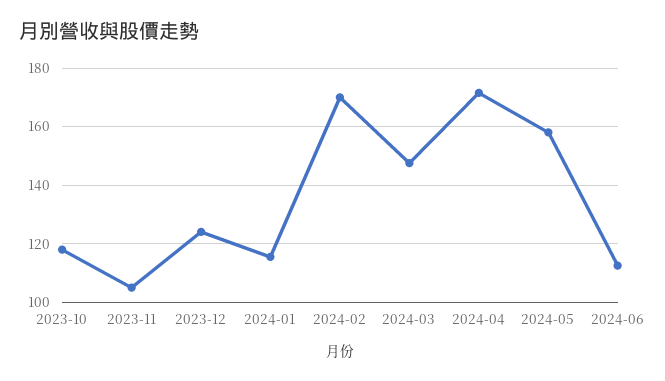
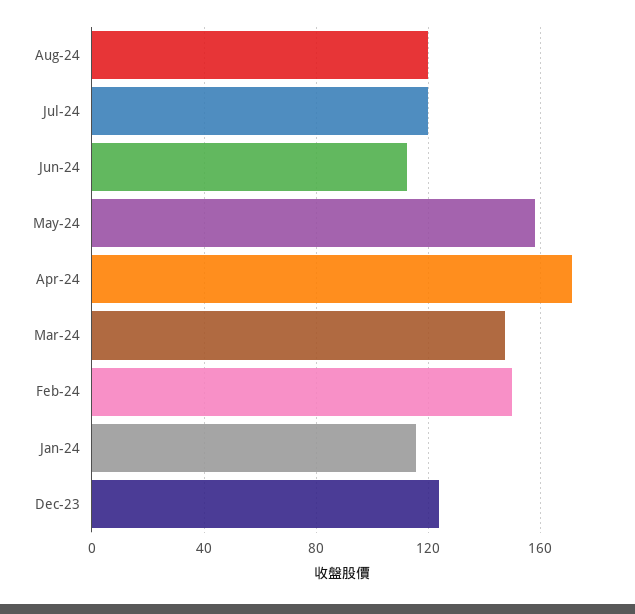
2023-10: 117.5 -> none
2023-11: 105 -> none
2024-02: 170 -> 150
Aug-24: none -> 120
Jul-24: none -> 120

